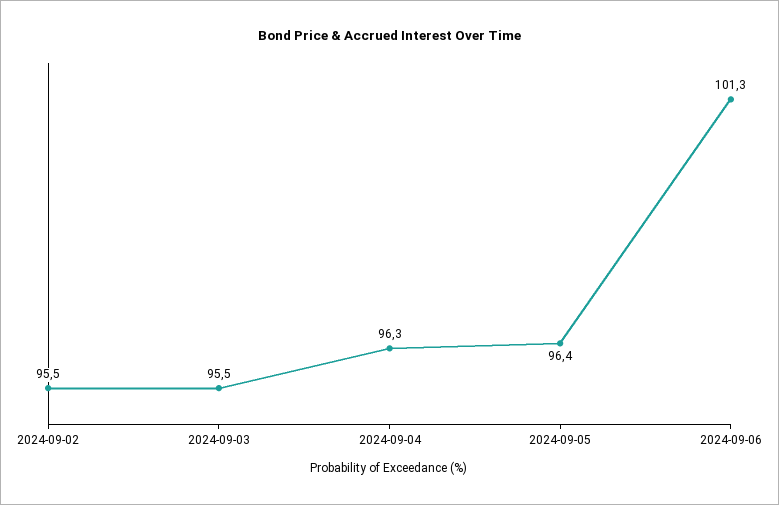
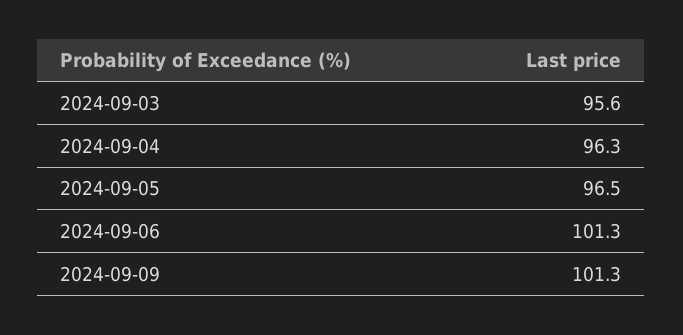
2024-09-02: 95.5 -> none
2024-09-03: 95.5 -> 95.6
2024-09-05: 96.4 -> 96.5
2024-09-09: none -> 101.3

